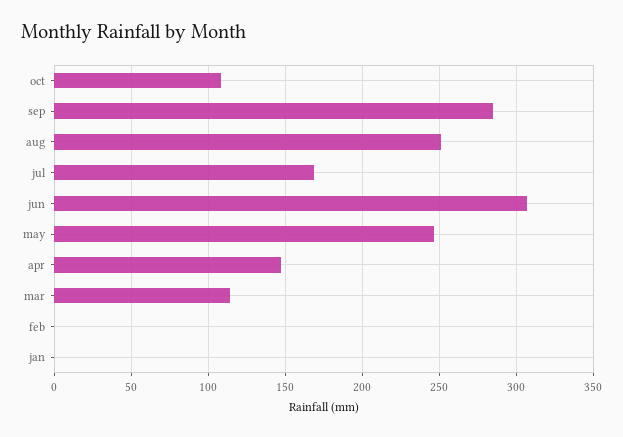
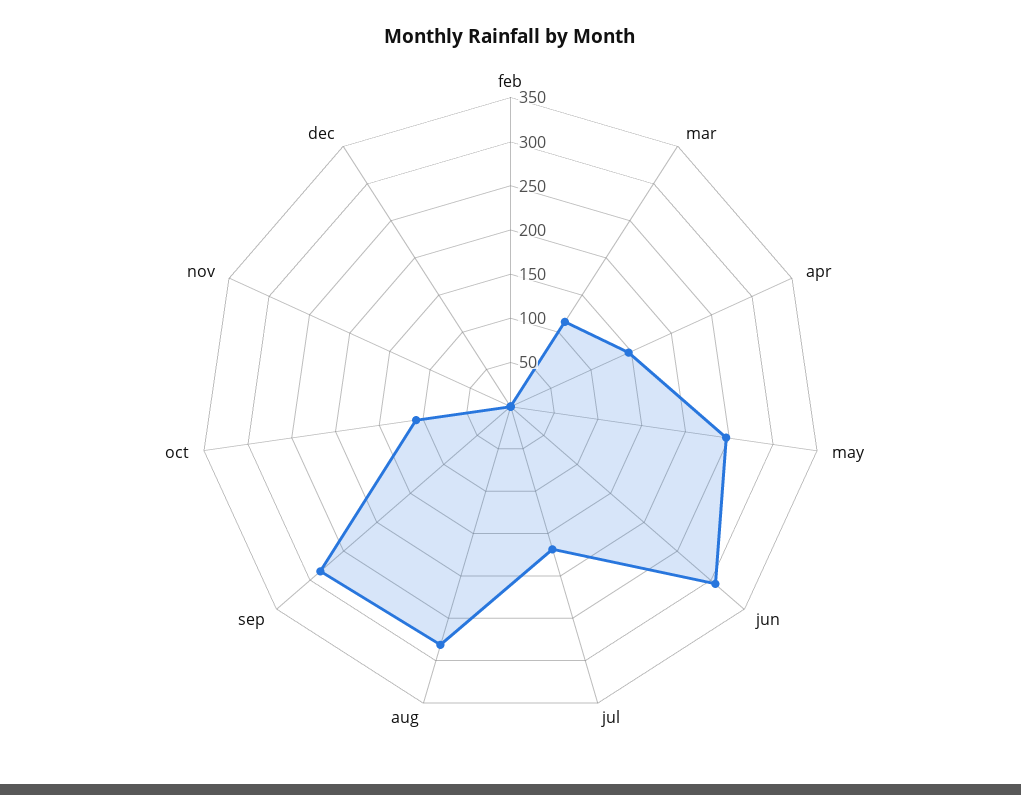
aug: 250 -> 280
jan: 0 -> none
nov: none -> 0
dec: none -> 0

